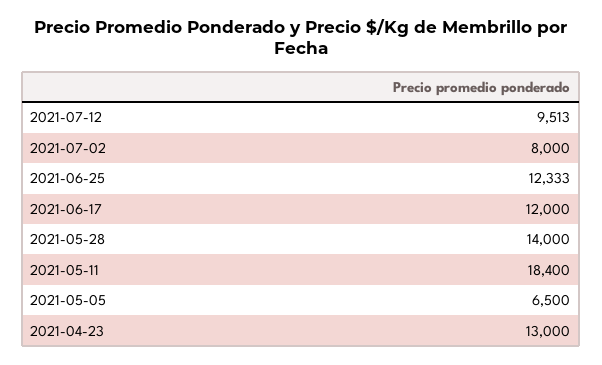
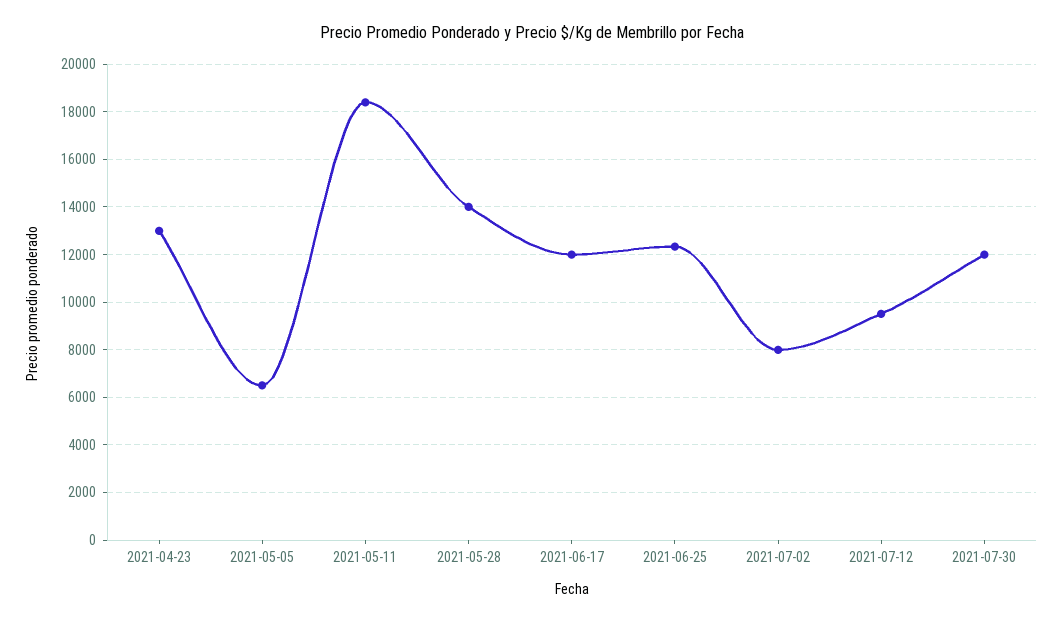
2021-07-30: none -> 12000

